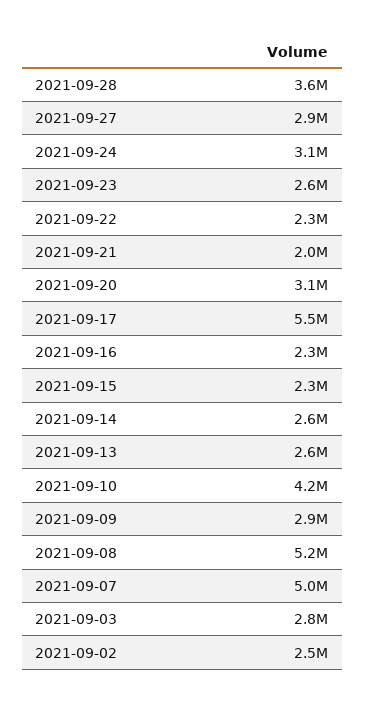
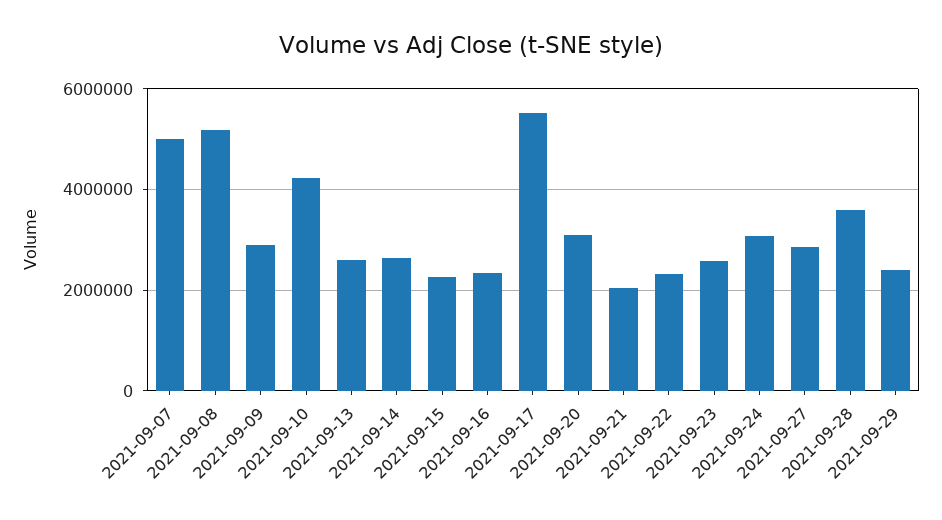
2021-09-03: 2800000 -> none
2021-09-02: 2500000 -> none
2021-09-29: none -> 2400000

